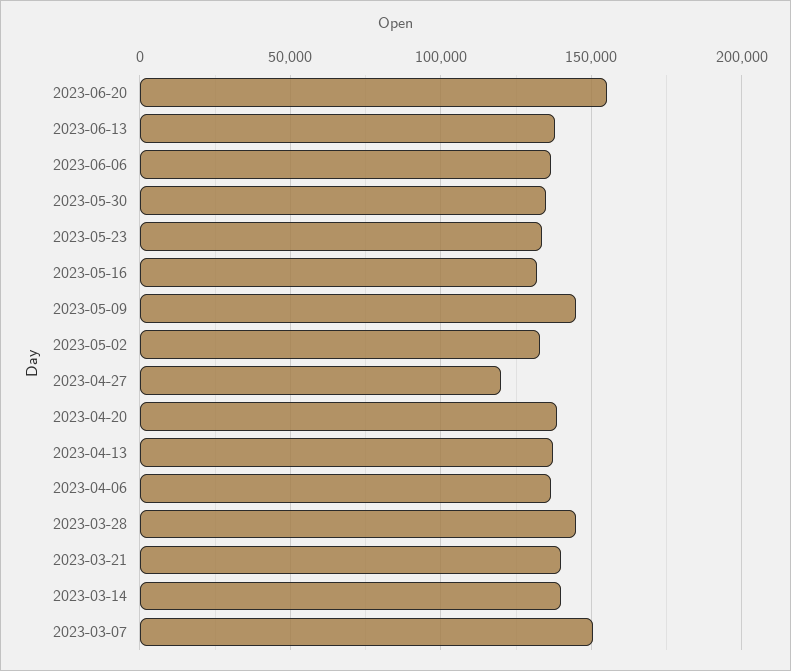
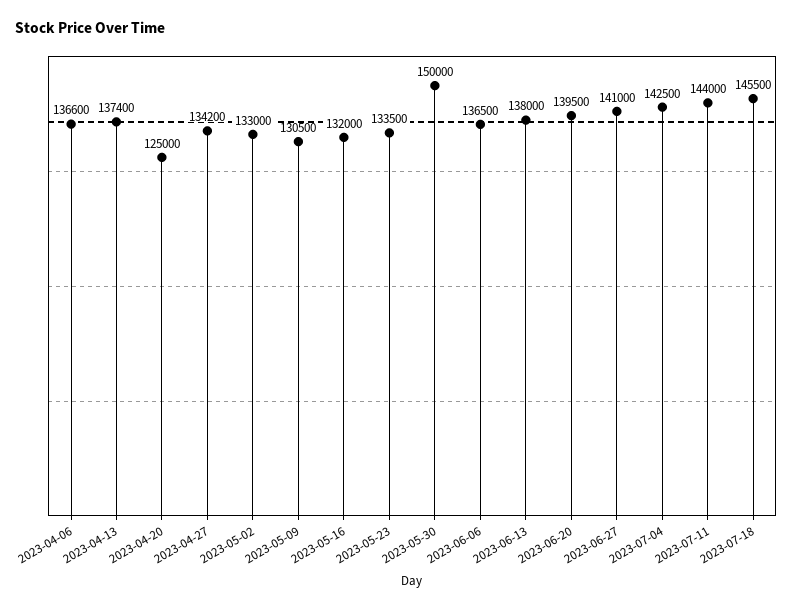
2023-06-20: 155000 -> 139500
2023-05-30: 135000 -> 150000
2023-05-09: 145000 -> 130500
2023-04-27: 120000 -> 134200
2023-04-20: 140000 -> 125000
2023-03-28: 145000 -> none
2023-03-21: 140000 -> none
2023-03-14: 140000 -> none
2023-03-07: 150000 -> none
2023-06-27: none -> 141000
2023-07-04: none -> 142500
2023-07-11: none -> 144000
2023-07-18: none -> 145500

